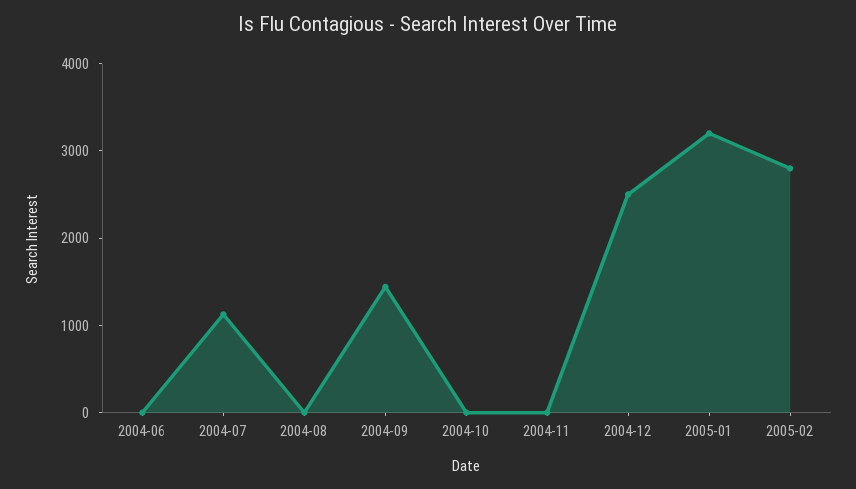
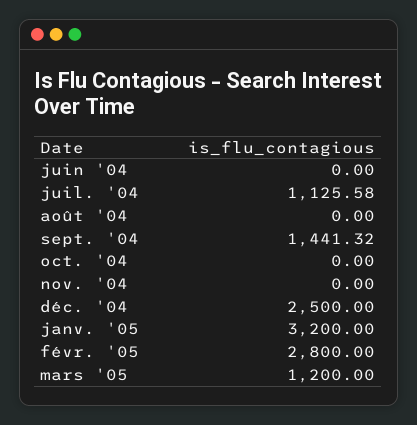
mars '05: none -> 1200

